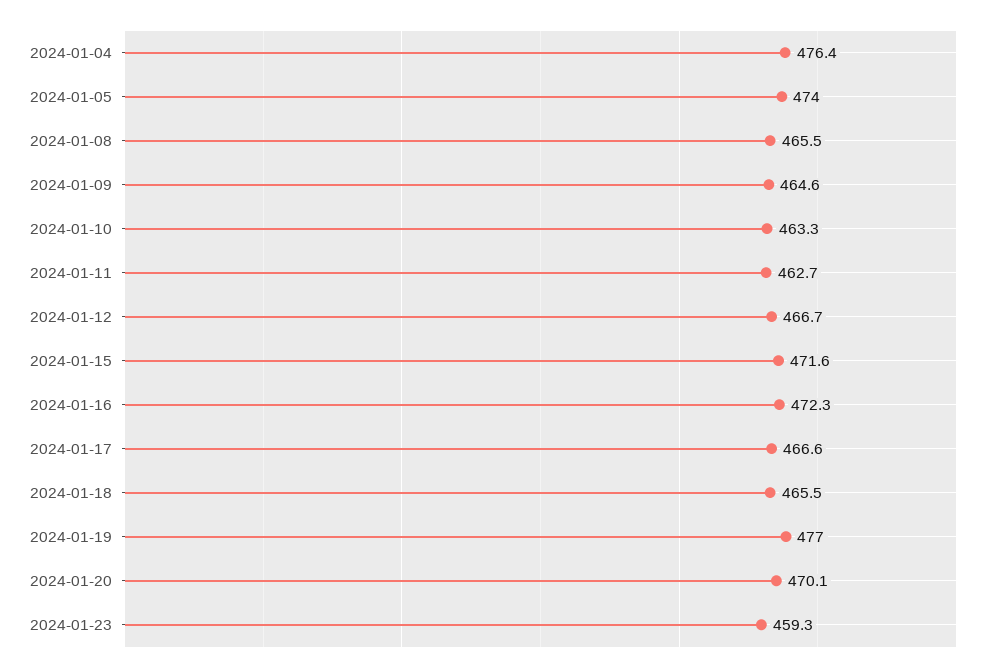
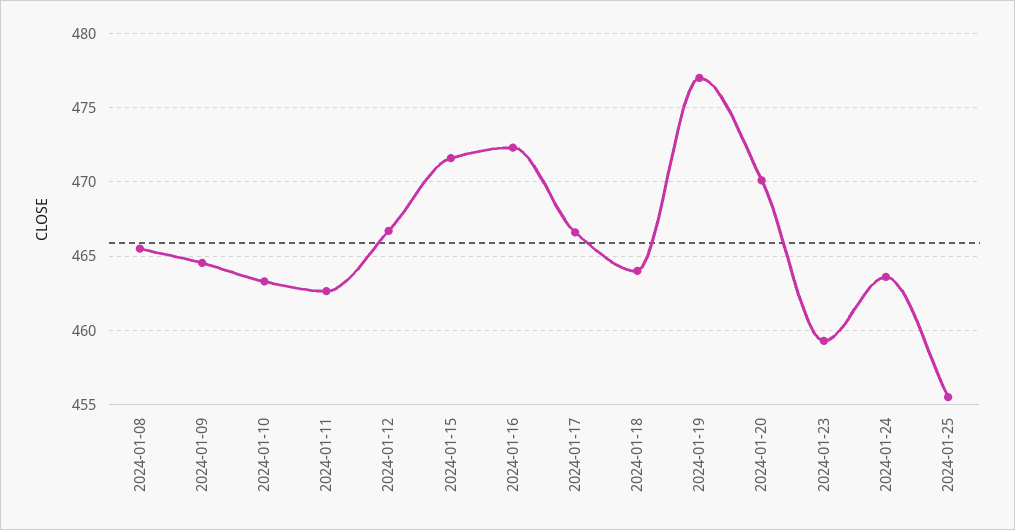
2024-01-04: 476.4 -> none
2024-01-05: 474 -> none
2024-01-18: 465.5 -> 464
2024-01-24: none -> 463.5
2024-01-25: none -> 455.5

